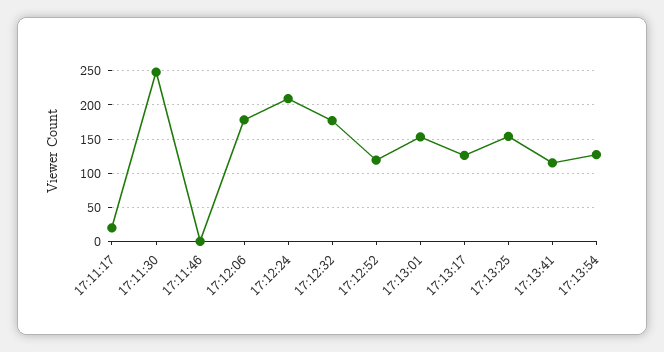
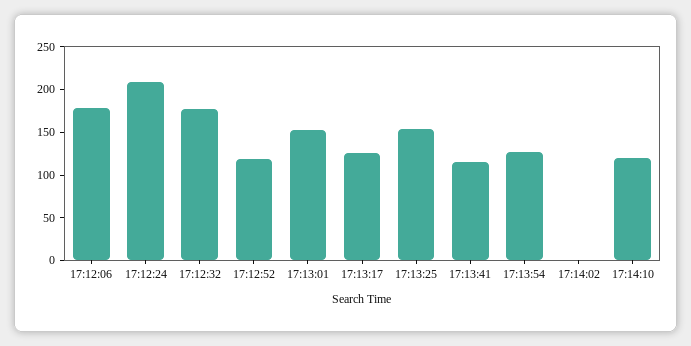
17:11:17: 20 -> none
17:11:30: 250 -> none
17:11:46: 0 -> none
17:14:02: none -> 0
17:14:10: none -> 120

